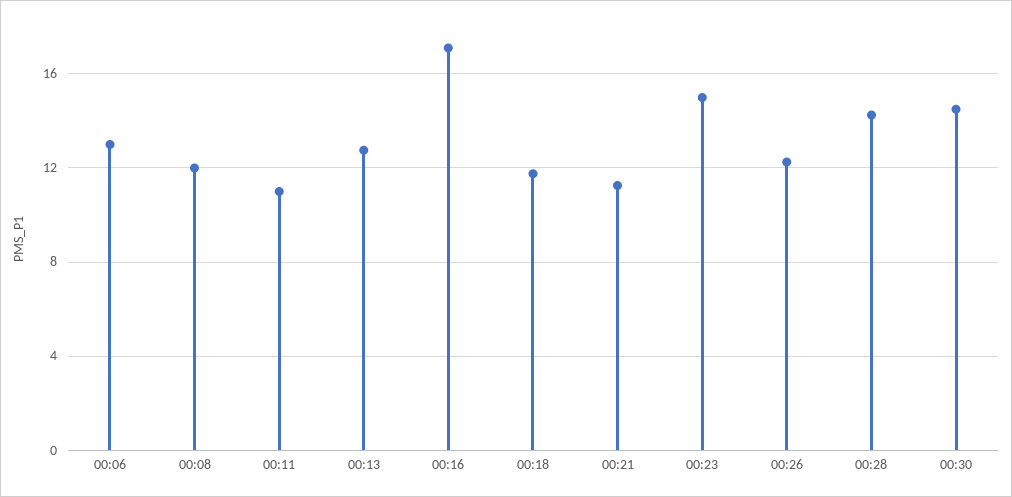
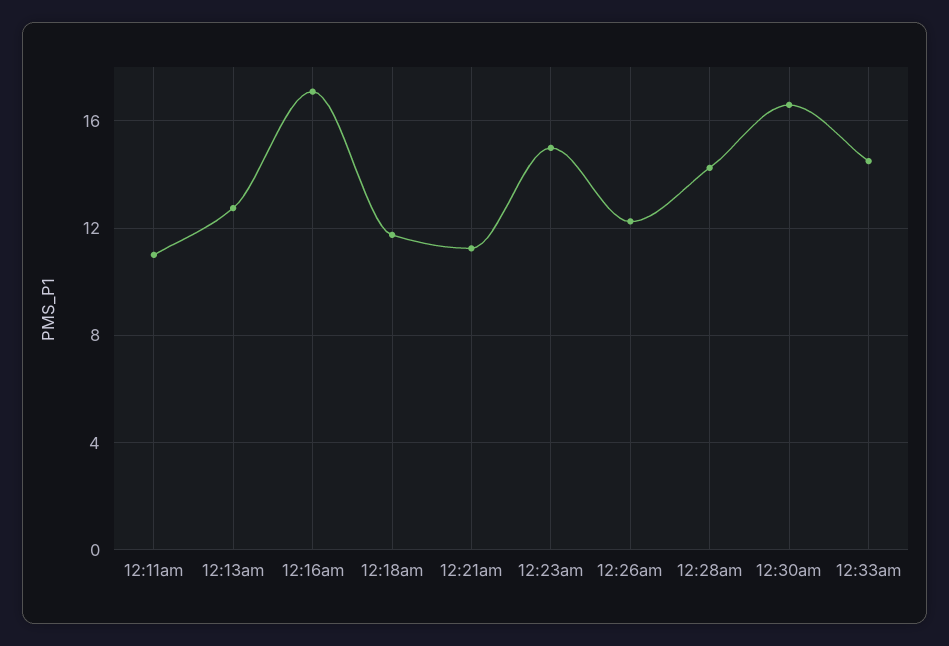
00:06: 13 -> none
00:08: 12 -> none
00:30: 14.5 -> 16.5
12:33am: none -> 14.5

